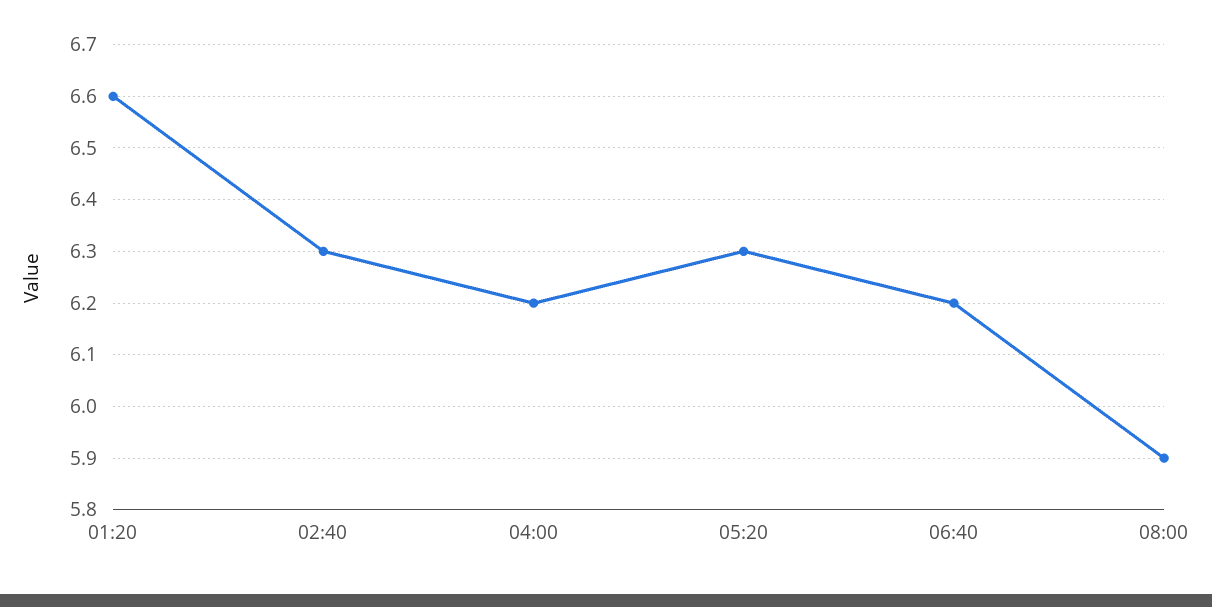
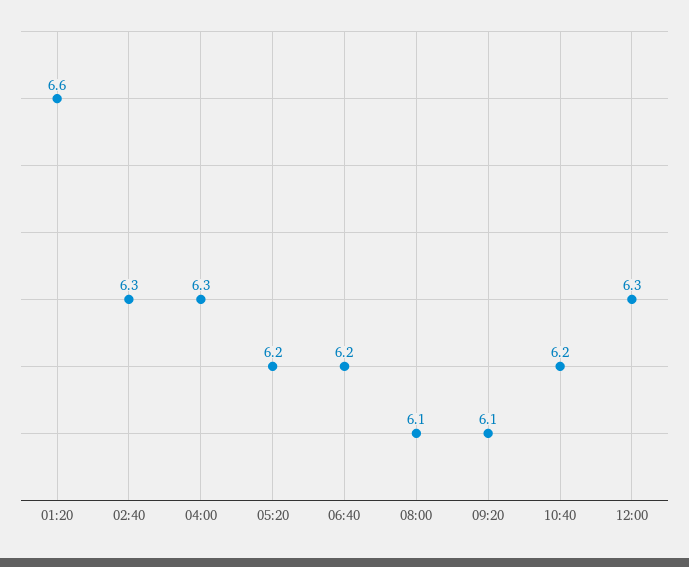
04:00: 6.2 -> 6.3
05:20: 6.3 -> 6.2
08:00: 5.9 -> 6.1
09:20: none -> 6.1
10:40: none -> 6.2
12:00: none -> 6.3

